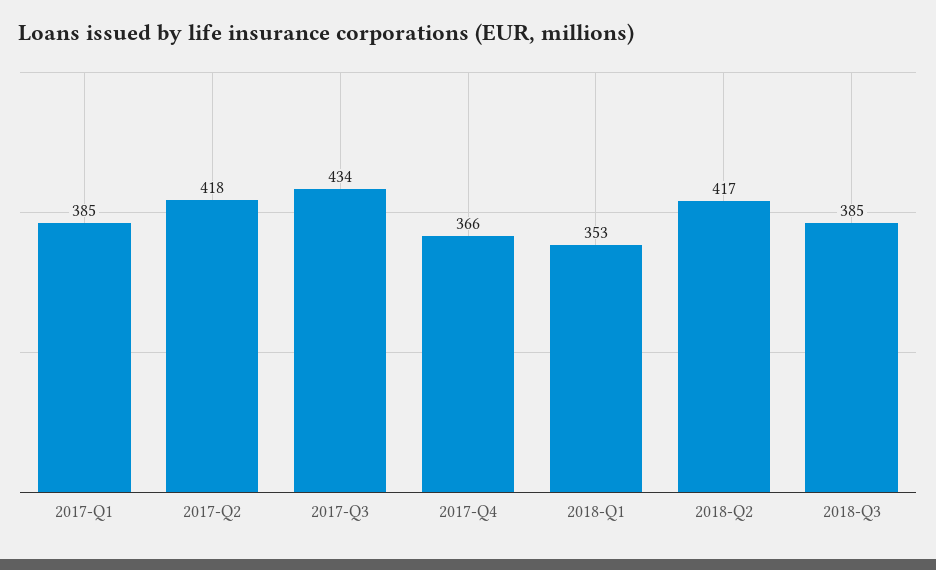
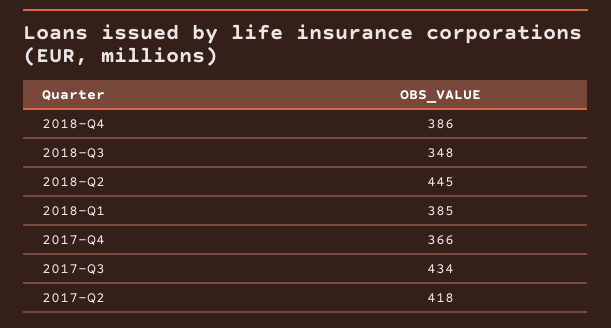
2017-Q1: 385 -> none
2018-Q1: 353 -> 385
2018-Q2: 417 -> 445
2018-Q3: 385 -> 348
2018-Q4: none -> 386

